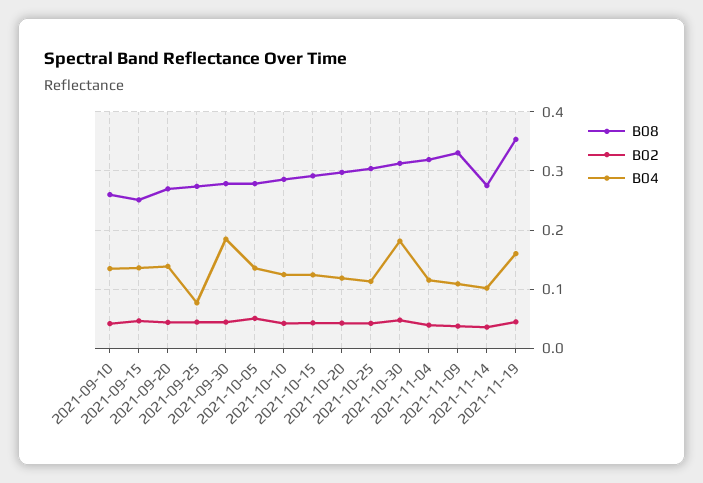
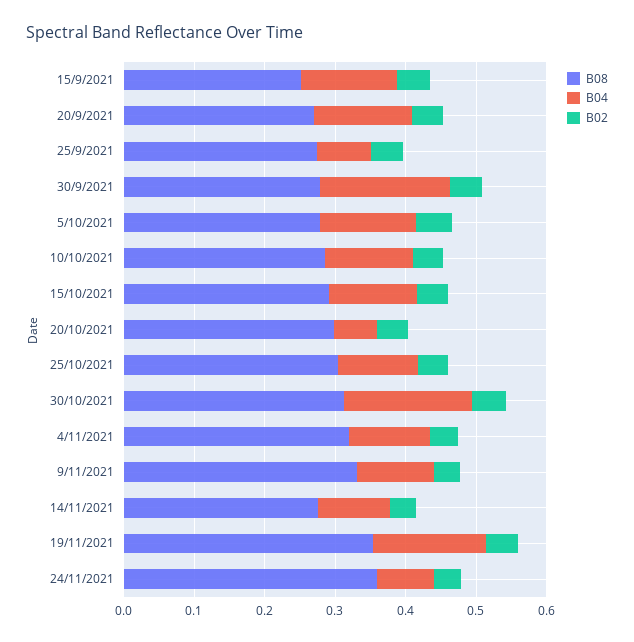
B08, 2021-09-10: 0.26 -> none
B02, 2021-09-10: 0.04 -> none
B04, 2021-09-10: 0.14 -> none
B04, 2021-10-20: 0.12 -> 0.06
B08, 24/11/2021: none -> 0.36
B04, 24/11/2021: none -> 0.08
B02, 24/11/2021: none -> 0.04

